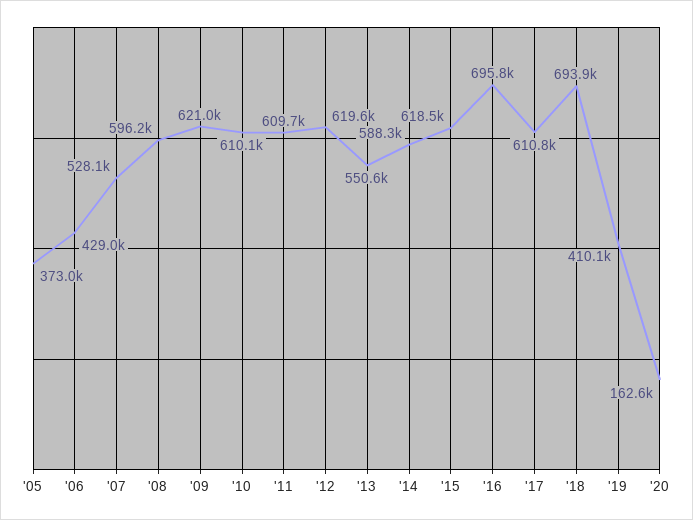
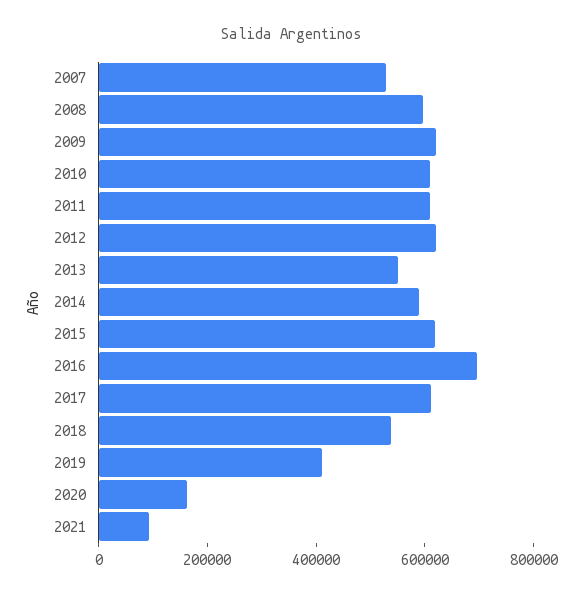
'05: 373000 -> none
'06: 429000 -> none
'18: 693900 -> 550000
2021: none -> 100000

